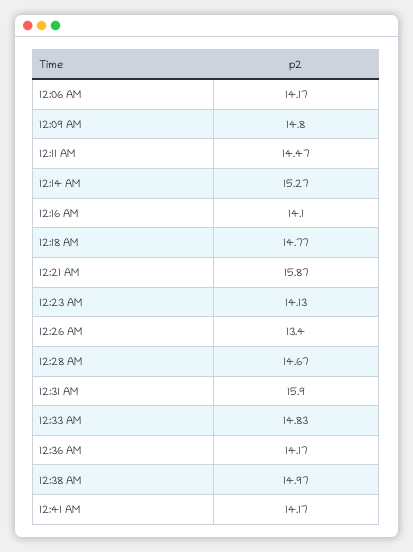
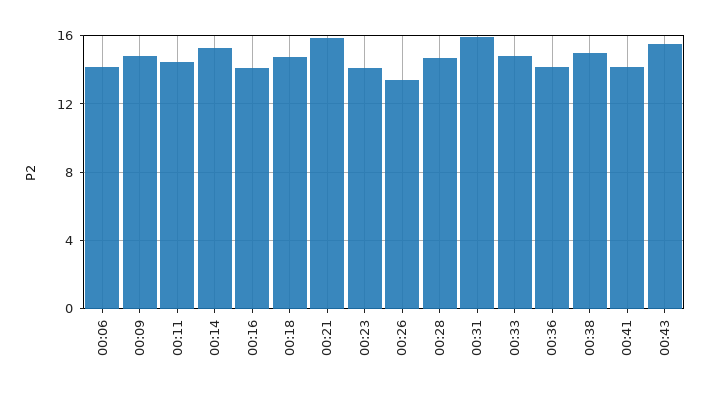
00:43: none -> 15.5

